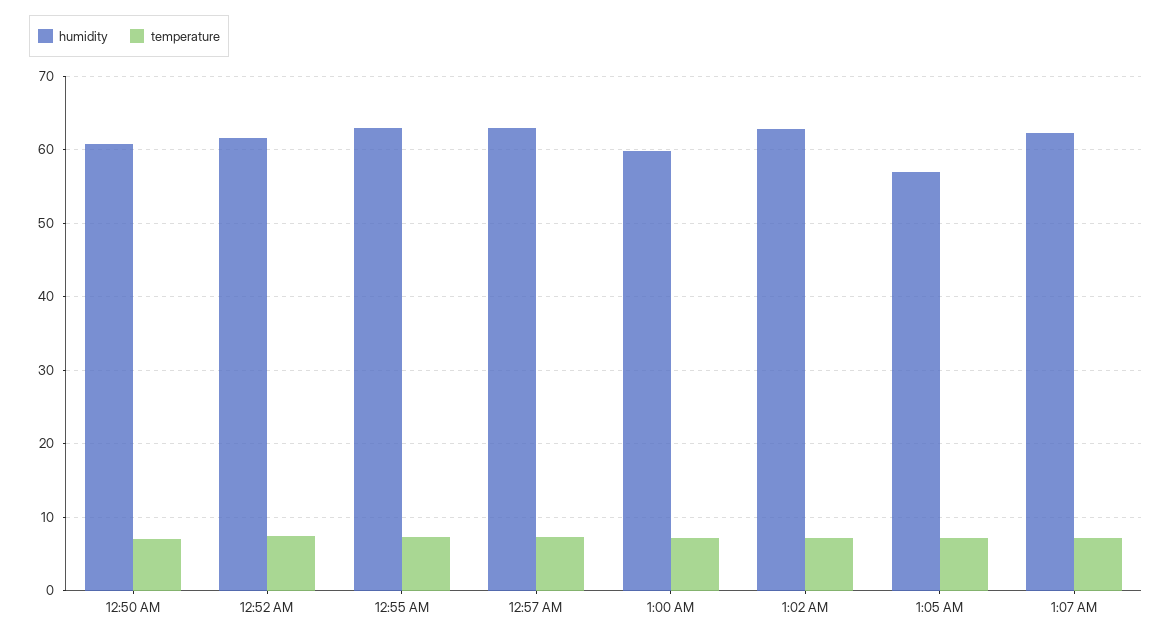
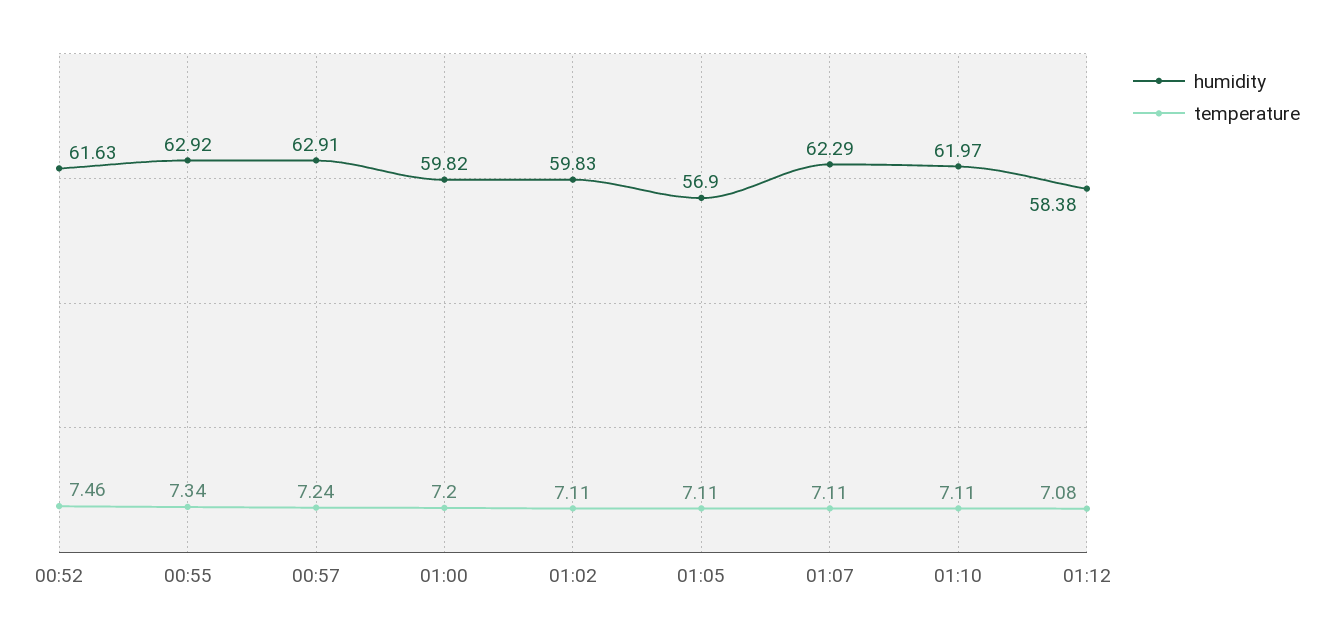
humidity, 12:50 AM: 61 -> none
temperature, 12:50 AM: 7 -> none
humidity, 1:02 AM: 63 -> 59.83
humidity, 01:10: none -> 61.97
temperature, 01:10: none -> 7.11
humidity, 01:12: none -> 58.38
temperature, 01:12: none -> 7.08

